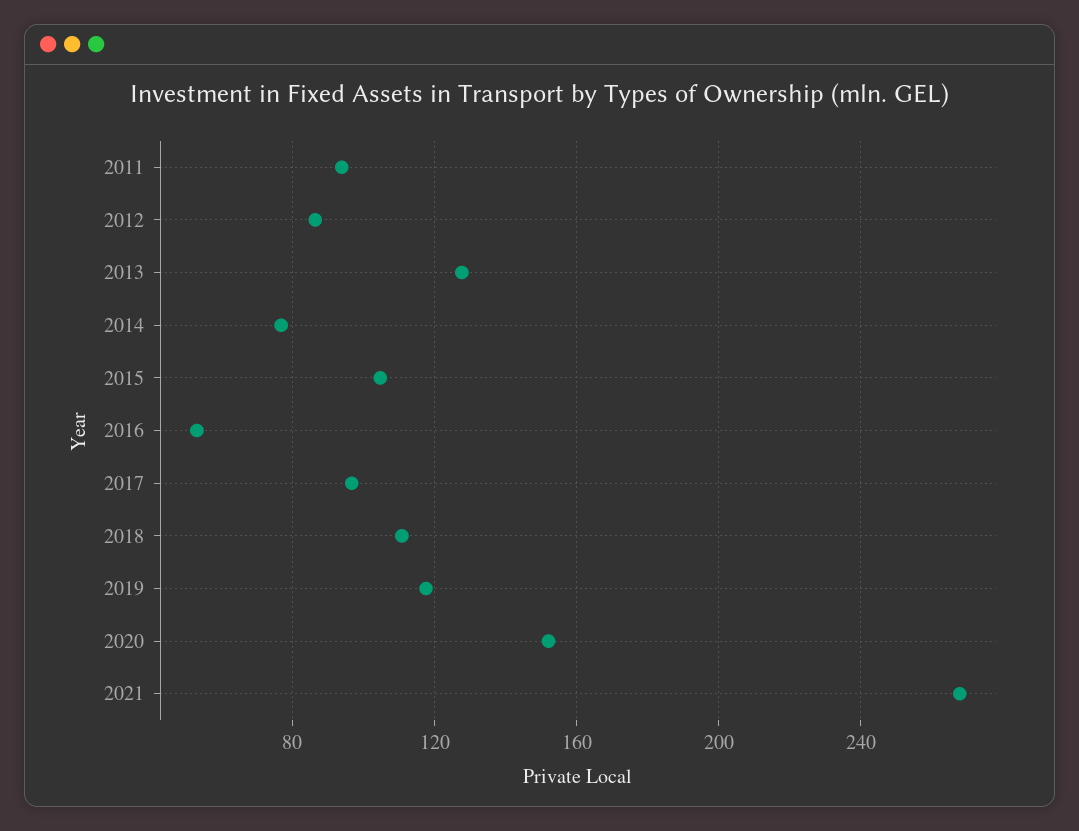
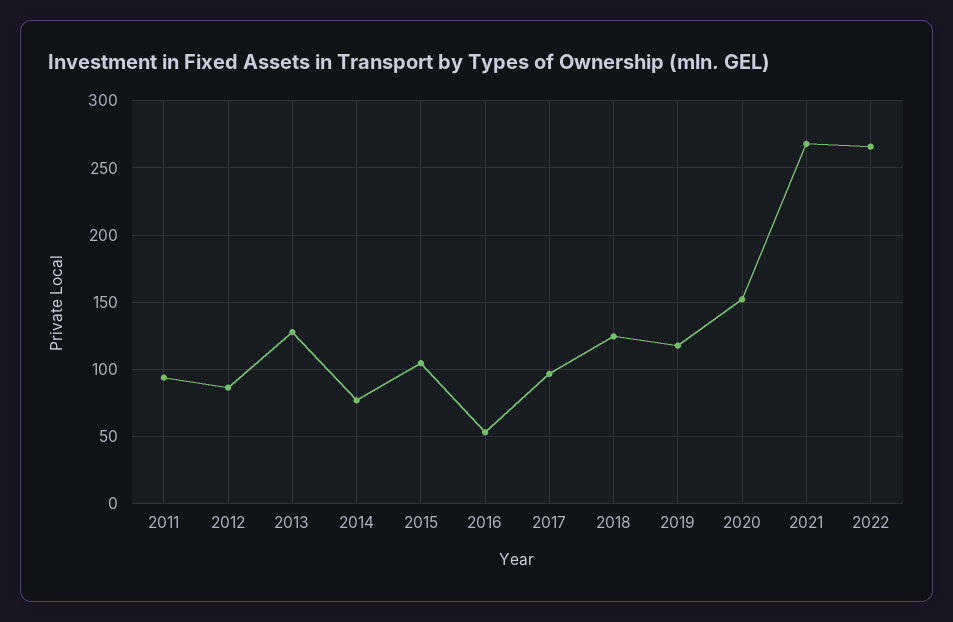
2018: 110 -> 125
2022: none -> 265

